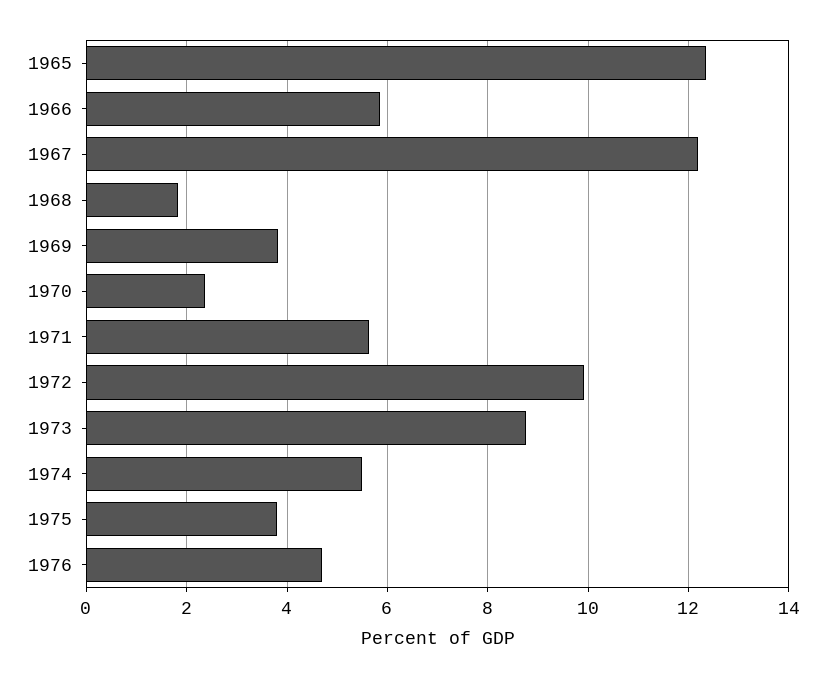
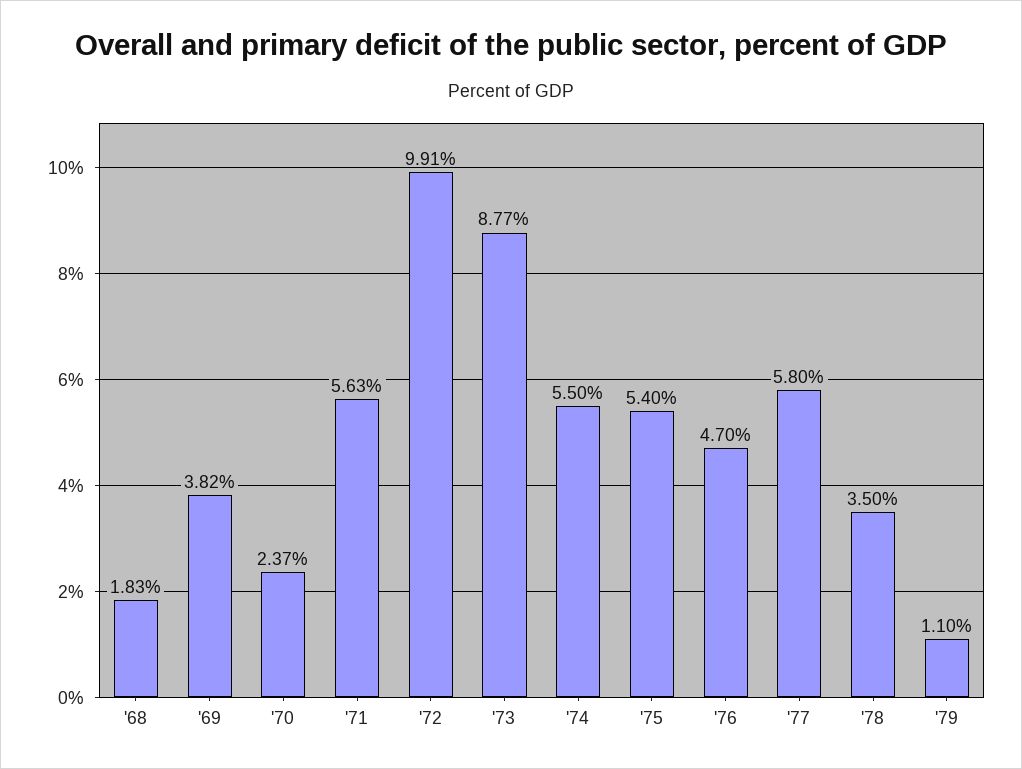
1965: 12.4 -> none
1966: 5.8 -> none
1967: 12.2 -> none
1975: 3.8 -> 5.4
'77: none -> 5.8
'78: none -> 3.5
'79: none -> 1.1

